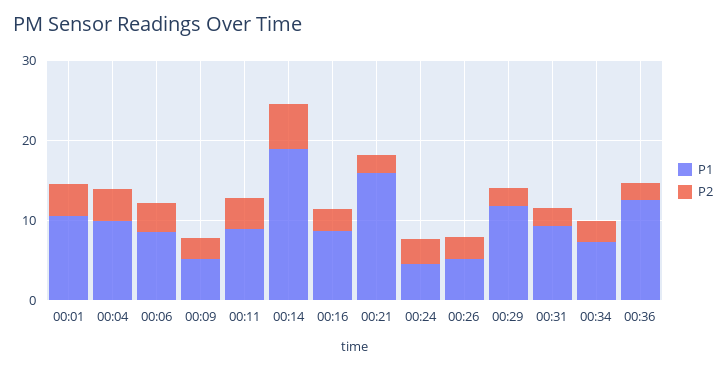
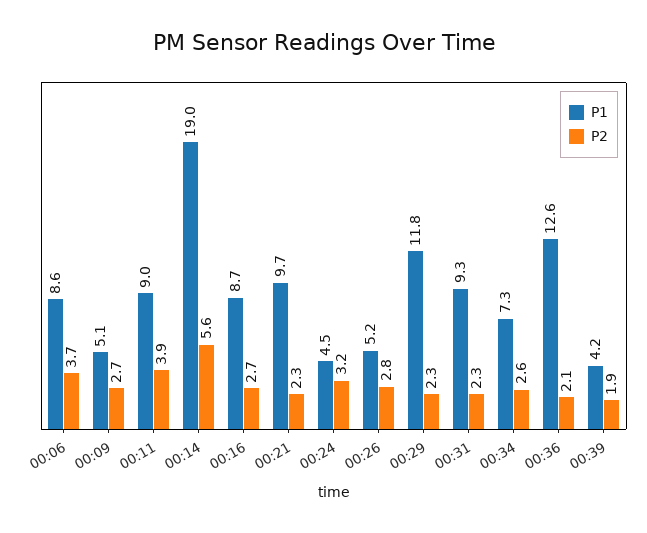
P1, 00:01: 10 -> none
P2, 00:01: 4 -> none
P1, 00:04: 10 -> none
P2, 00:04: 4 -> none
P1, 00:21: 16 -> 9.7
P1, 00:39: none -> 4.2
P2, 00:39: none -> 1.9

